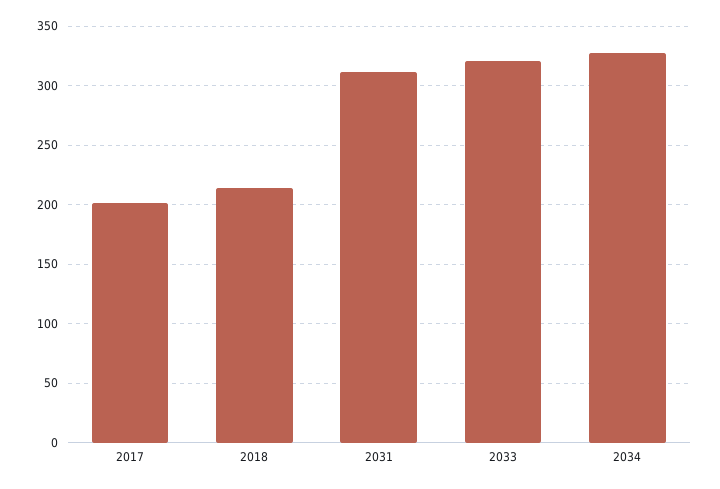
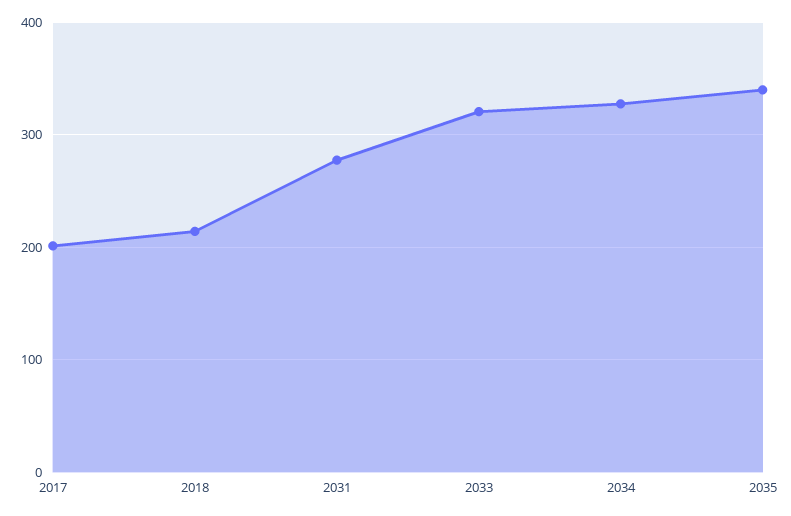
2031: 310 -> 280
2035: none -> 340

